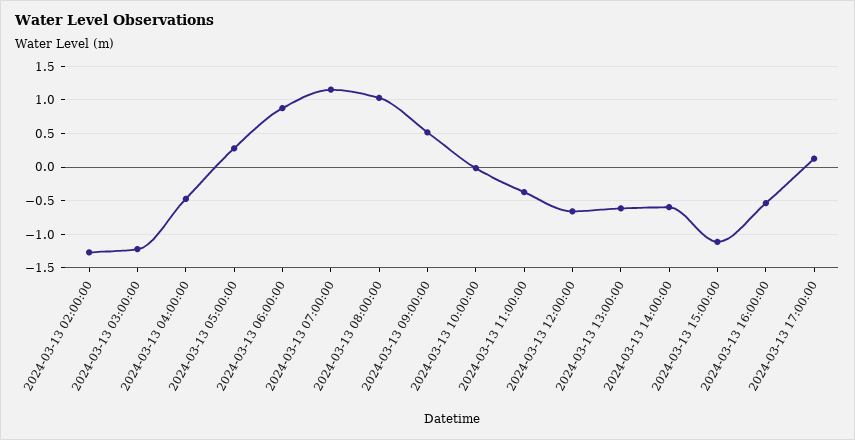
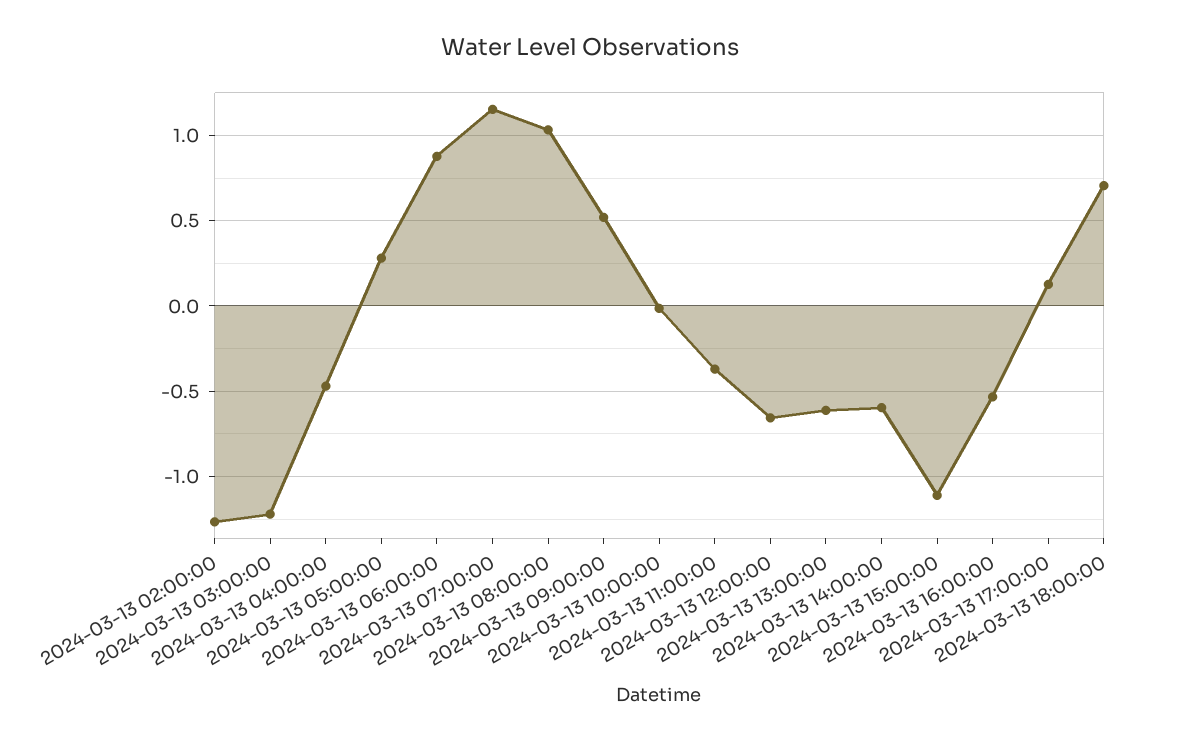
2024-03-13 18:00:00: none -> 0.7

